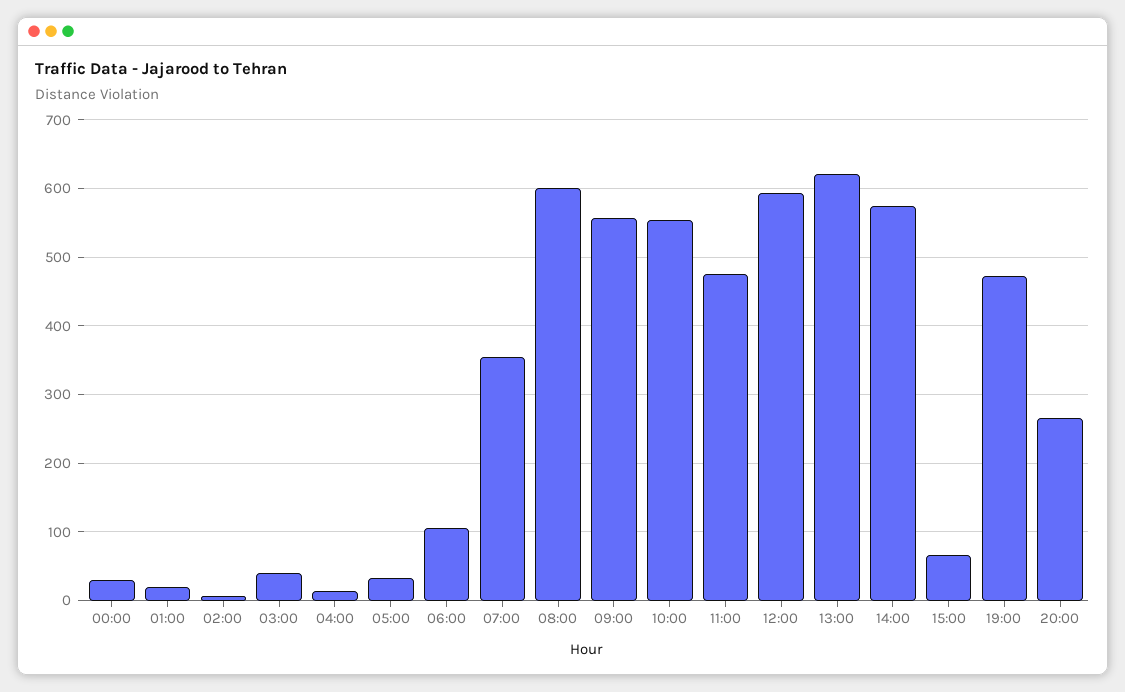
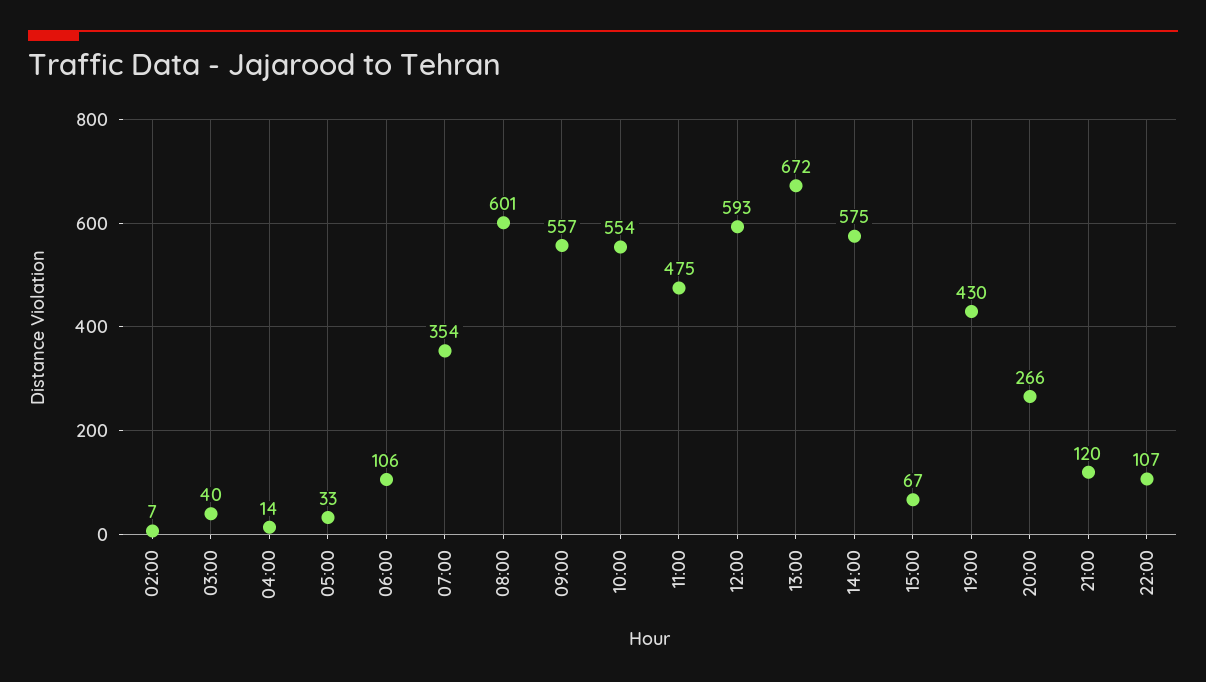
00:00: 30 -> none
01:00: 20 -> none
13:00: 620 -> 672
19:00: 470 -> 430
21:00: none -> 120
22:00: none -> 107

